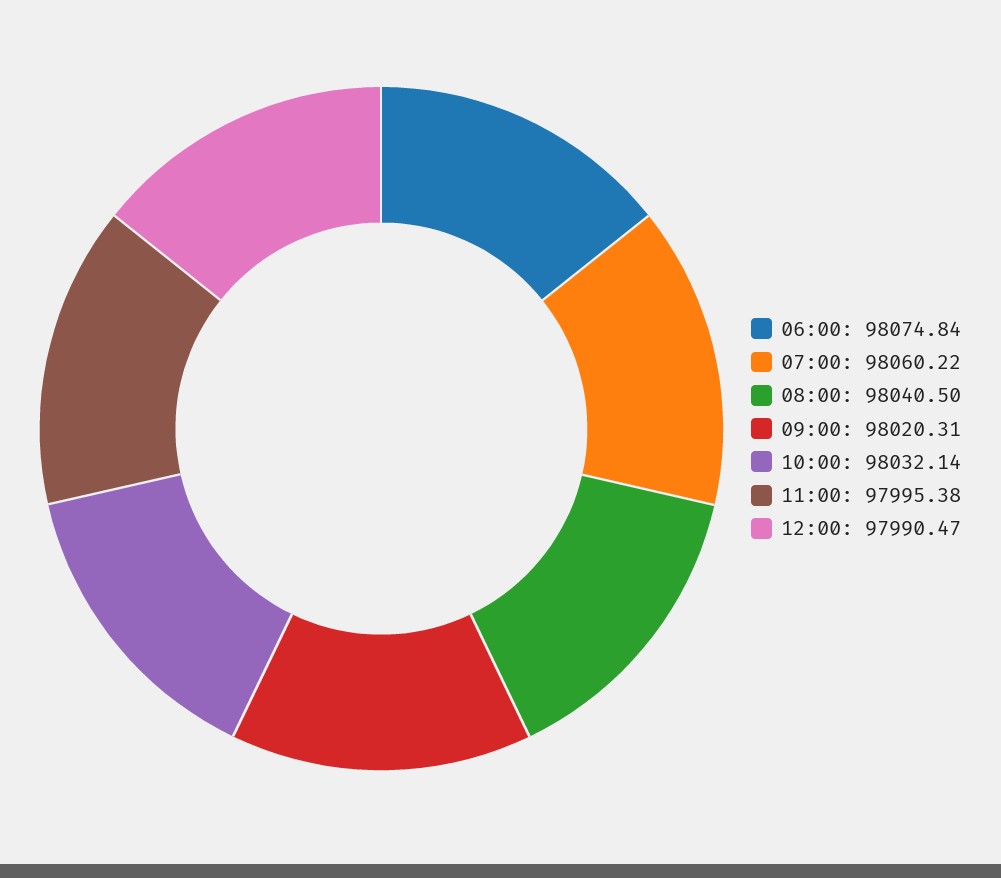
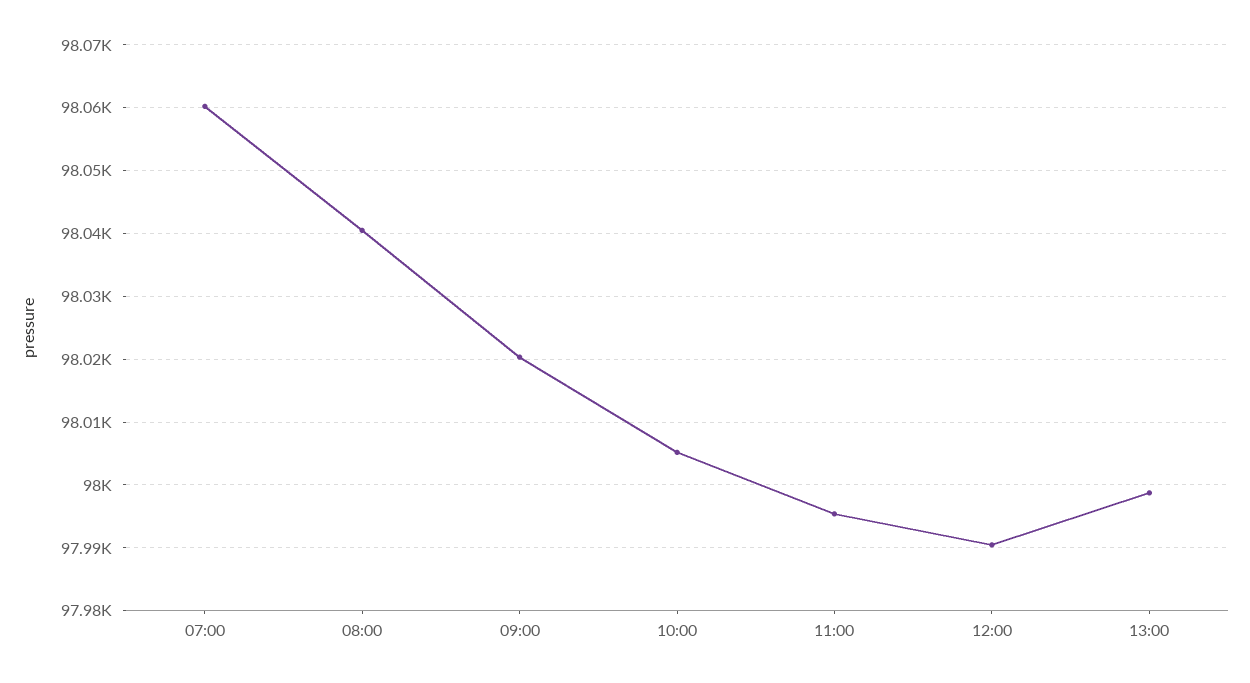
06:00: 98074.84 -> none
10:00: 98032.14 -> 98005
13:00: none -> 97999

